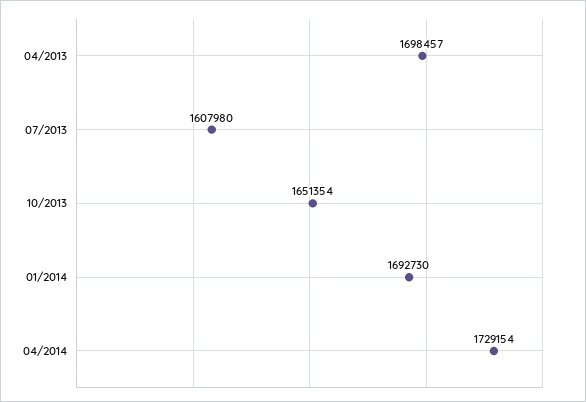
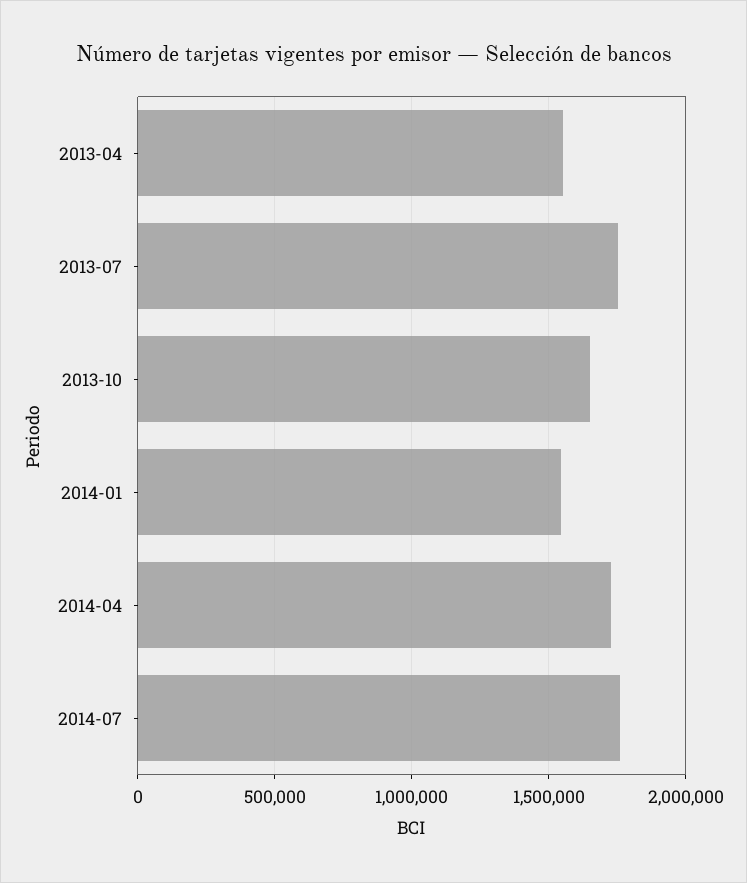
04/2013: 1698457 -> 1550000
07/2013: 1607980 -> 1750000
01/2014: 1692730 -> 1550000
2014-07: none -> 1750000

